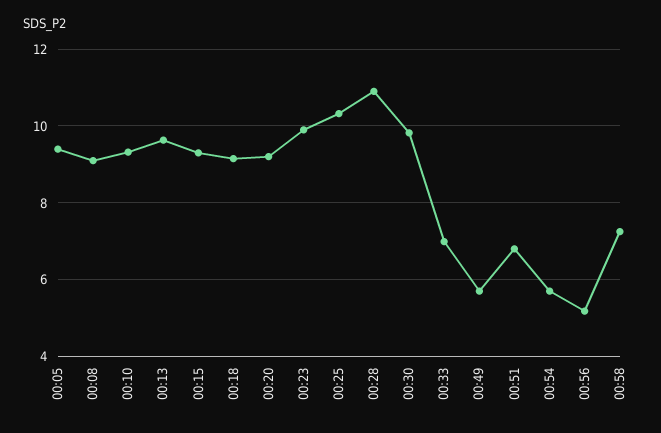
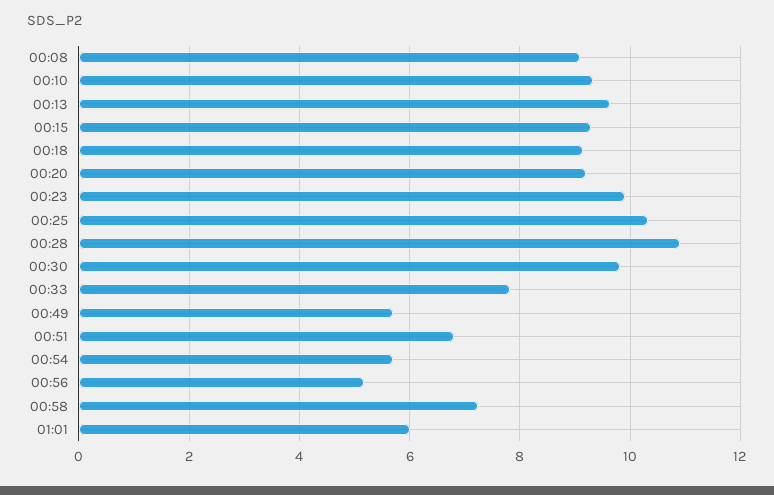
00:05: 9.4 -> none
00:33: 7 -> 7.8
01:01: none -> 6

